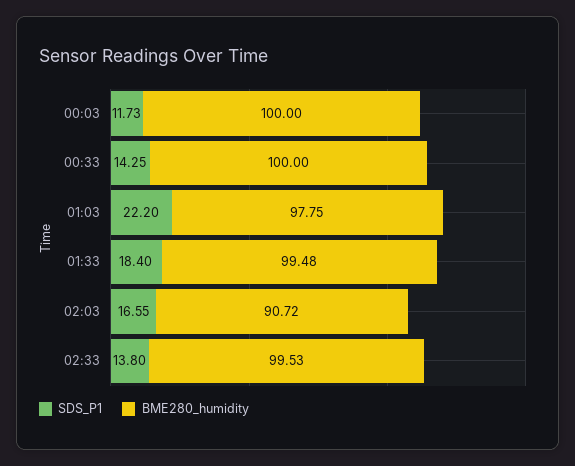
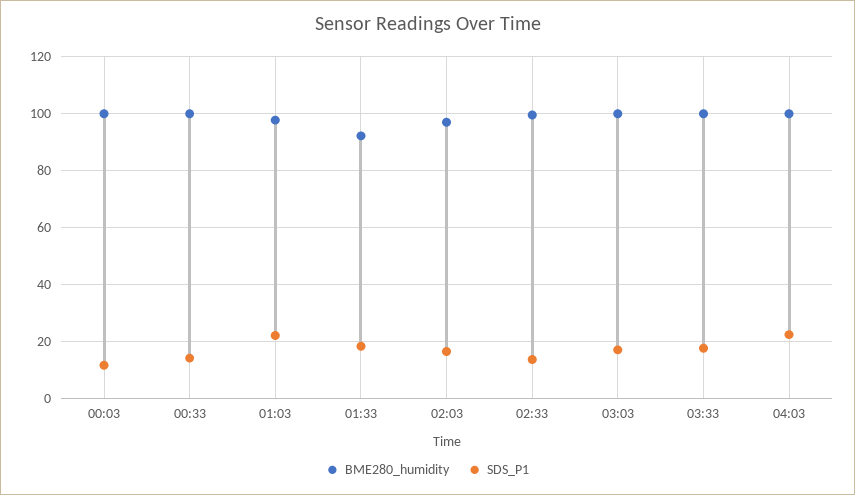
BME280_humidity, 01:33: 99.48 -> 92.5
BME280_humidity, 02:03: 90.72 -> 97.5
BME280_humidity, 03:03: none -> 100
SDS_P1, 03:03: none -> 17.5
BME280_humidity, 03:33: none -> 100
SDS_P1, 03:33: none -> 17.5
BME280_humidity, 04:03: none -> 100
SDS_P1, 04:03: none -> 22.5

